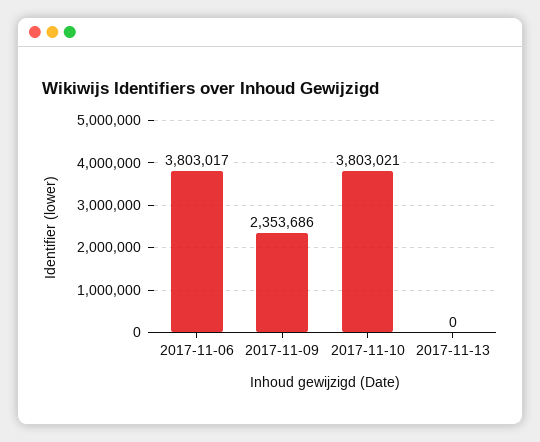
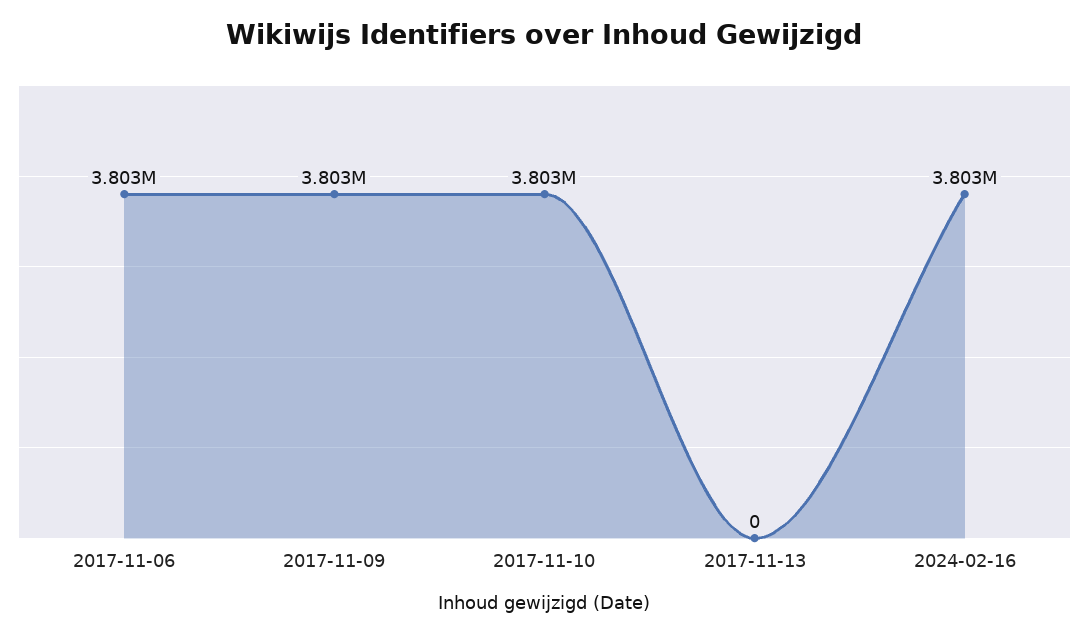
2017-11-09: 2353686 -> 3803000
2024-02-16: none -> 3803000

